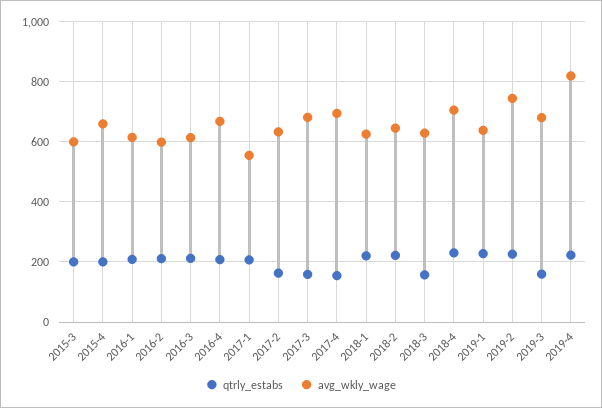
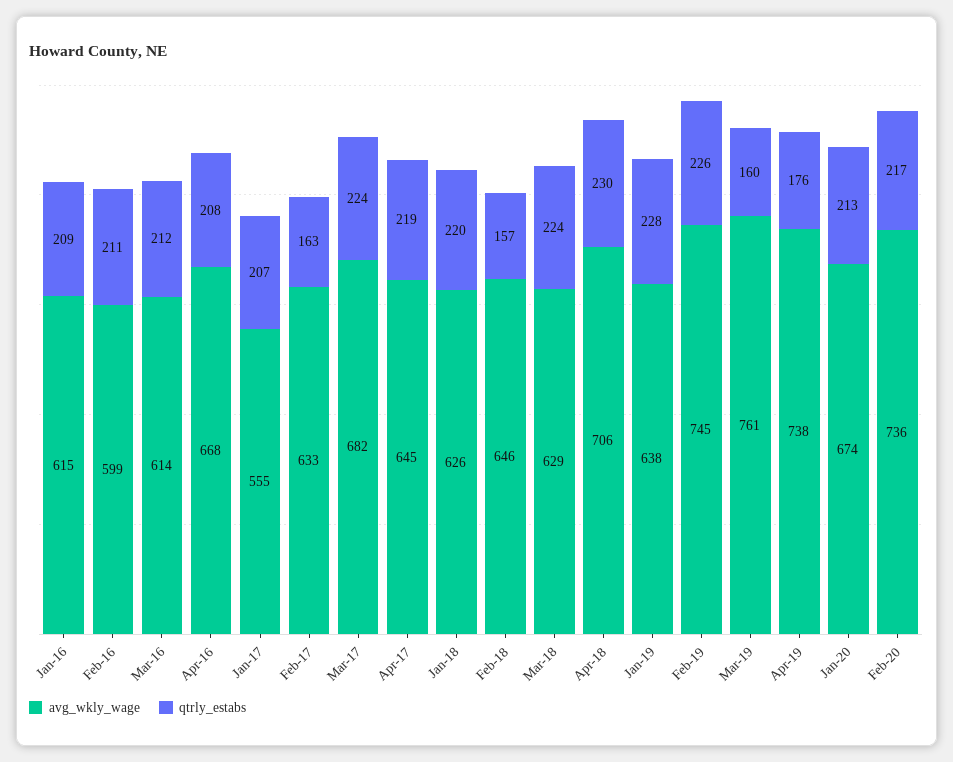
qtrly_estabs, 2015-3: 200 -> none
avg_wkly_wage, 2015-3: 600 -> none
qtrly_estabs, 2015-4: 200 -> none
avg_wkly_wage, 2015-4: 660 -> none
qtrly_estabs, 2017-3: 160 -> 224
qtrly_estabs, 2017-4: 160 -> 219
avg_wkly_wage, 2017-4: 700 -> 645
qtrly_estabs, 2018-2: 220 -> 157
qtrly_estabs, 2018-3: 160 -> 224
avg_wkly_wage, 2019-3: 680 -> 761
qtrly_estabs, 2019-4: 220 -> 176
avg_wkly_wage, 2019-4: 820 -> 738
avg_wkly_wage, Jan-20: none -> 674
qtrly_estabs, Jan-20: none -> 213
avg_wkly_wage, Feb-20: none -> 736
qtrly_estabs, Feb-20: none -> 217

